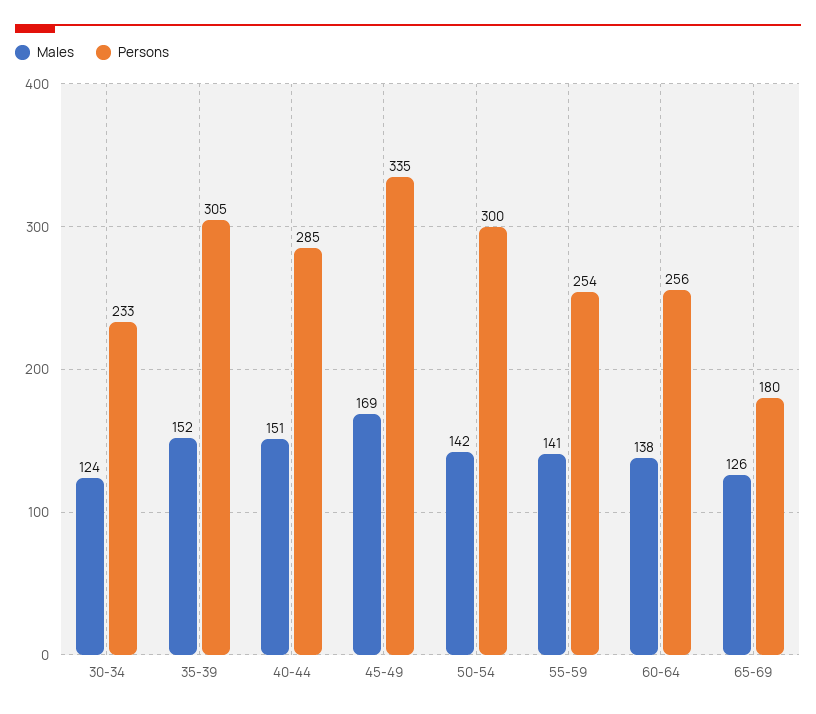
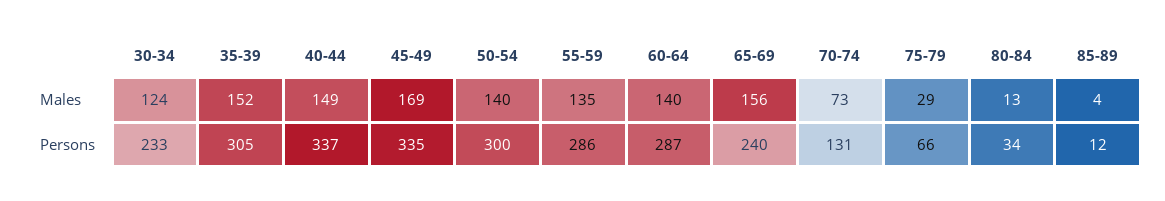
Males, 40-44: 151 -> 149
Persons, 40-44: 285 -> 337
Males, 50-54: 142 -> 140
Males, 55-59: 141 -> 135
Persons, 55-59: 254 -> 286
Males, 60-64: 138 -> 140
Persons, 60-64: 256 -> 287
Males, 65-69: 126 -> 156
Persons, 65-69: 180 -> 240
Males, 70-74: none -> 73
Males, 75-79: none -> 29
Males, 80-84: none -> 13
Males, 85-89: none -> 4
Persons, 70-74: none -> 131
Persons, 75-79: none -> 66
Persons, 80-84: none -> 34
Persons, 85-89: none -> 12

